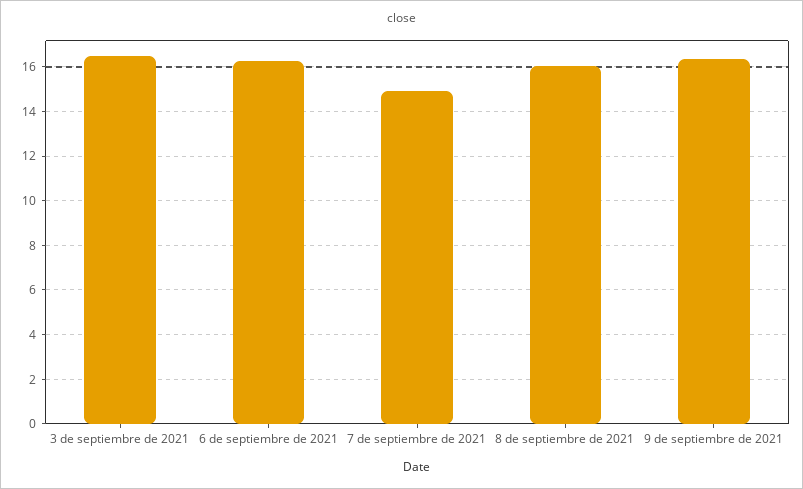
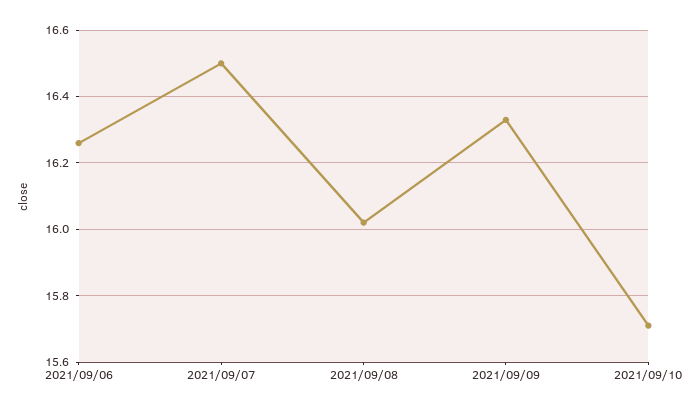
3 de septiembre de 2021: 16.5 -> none
7 de septiembre de 2021: 15 -> 16.5
2021/09/10: none -> 15.7

